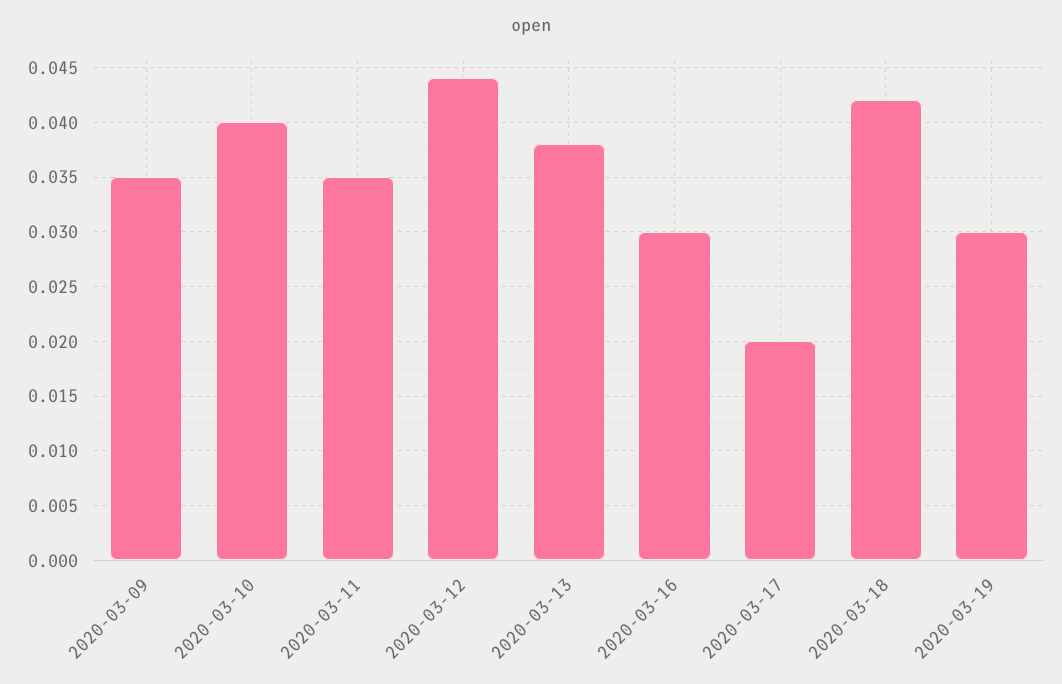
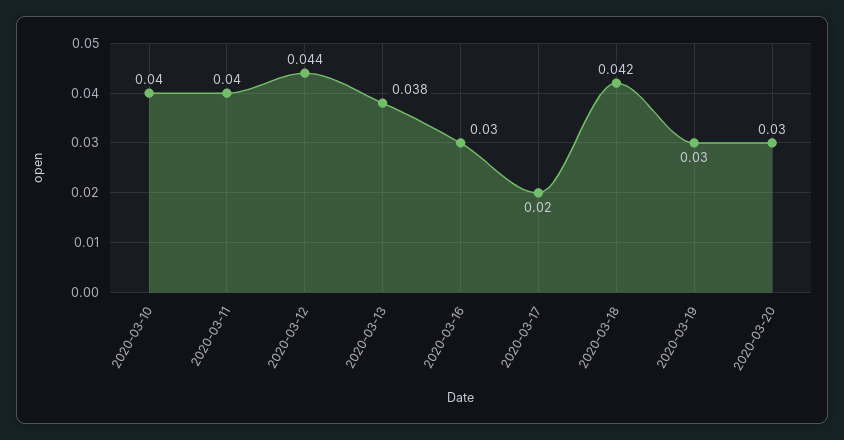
2020-03-09: 0.035 -> none
2020-03-11: 0.035 -> 0.04
2020-03-20: none -> 0.03

